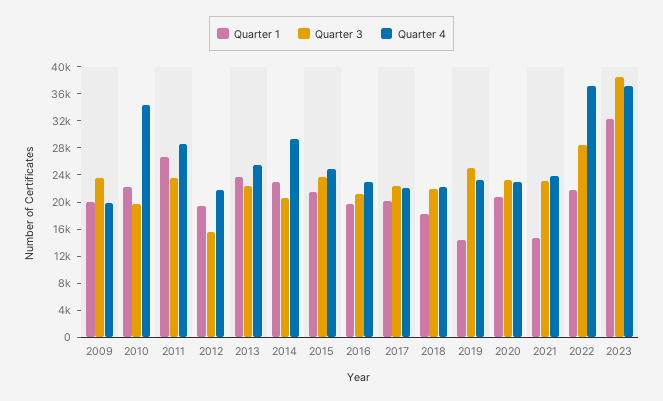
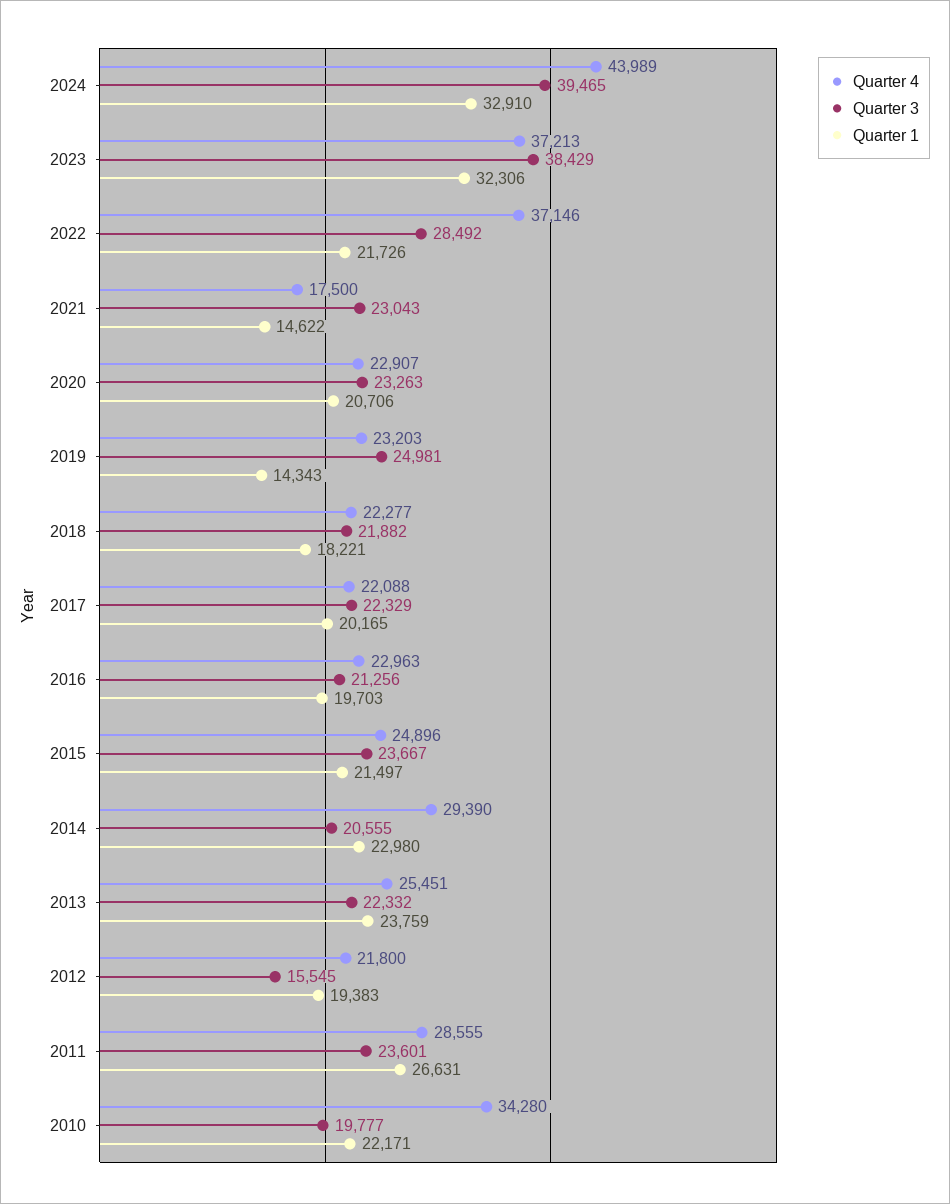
Quarter 1, 2009: 20000 -> none
Quarter 3, 2009: 24000 -> none
Quarter 4, 2009: 20000 -> none
Quarter 4, 2021: 24000 -> 17500
Quarter 4, 2024: none -> 43989
Quarter 3, 2024: none -> 39465
Quarter 1, 2024: none -> 32910

